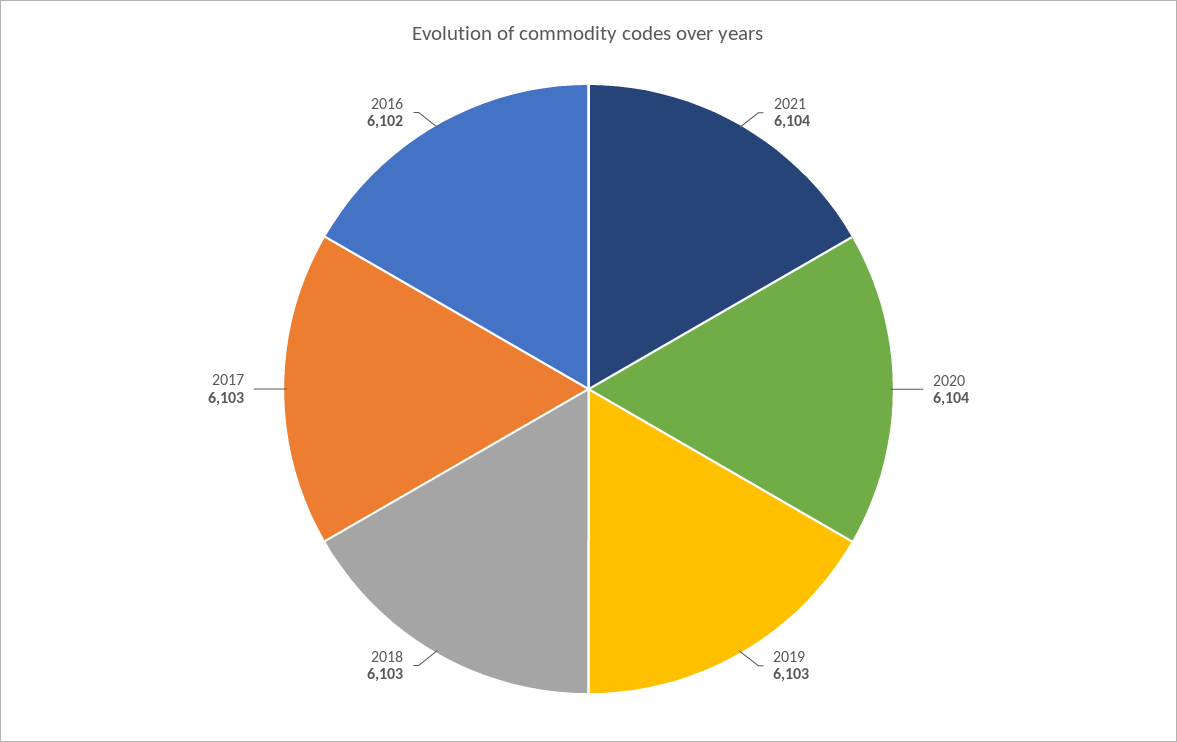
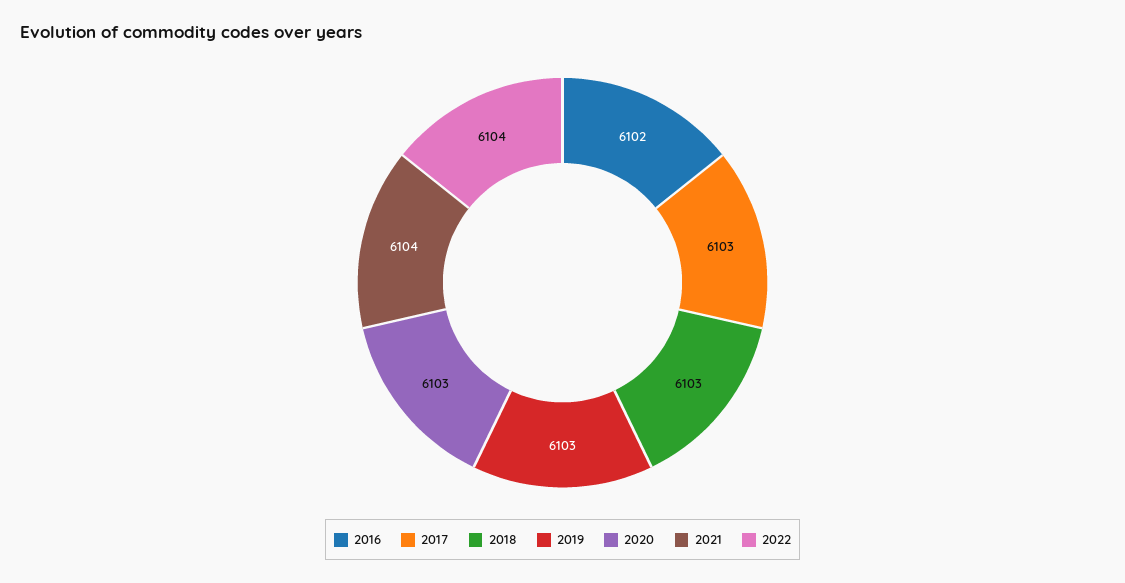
2020: 6104 -> 6103
2022: none -> 6104

